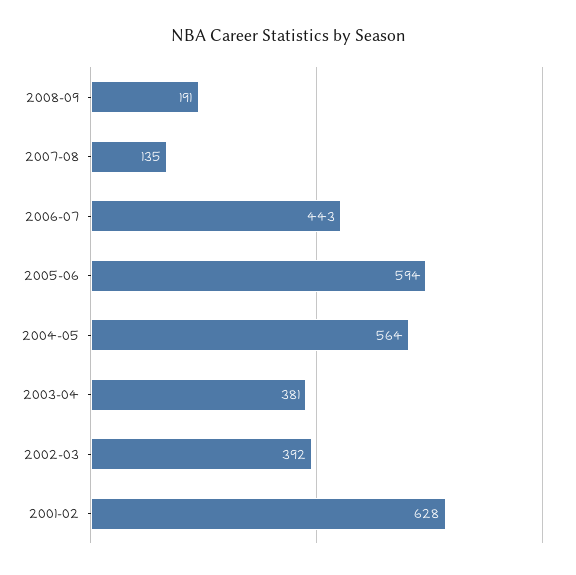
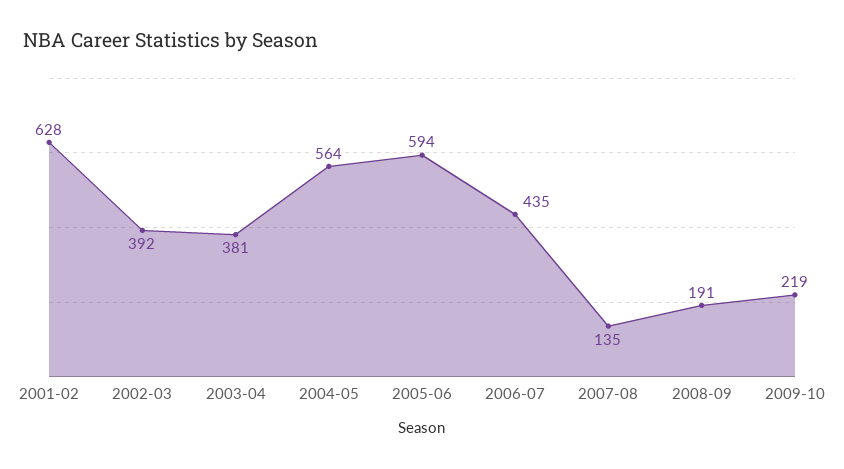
2006-07: 443 -> 435
2009-10: none -> 219

